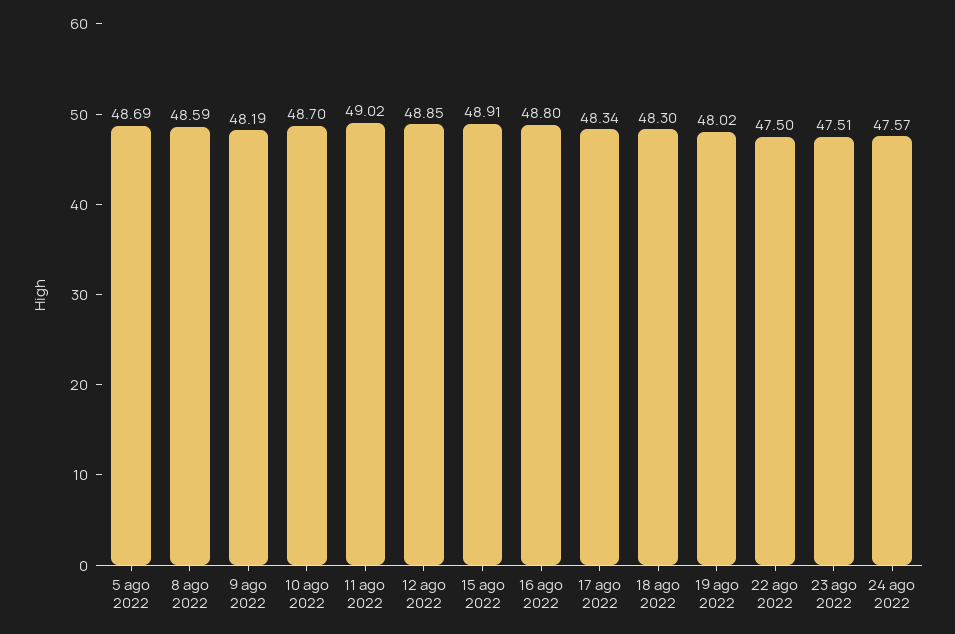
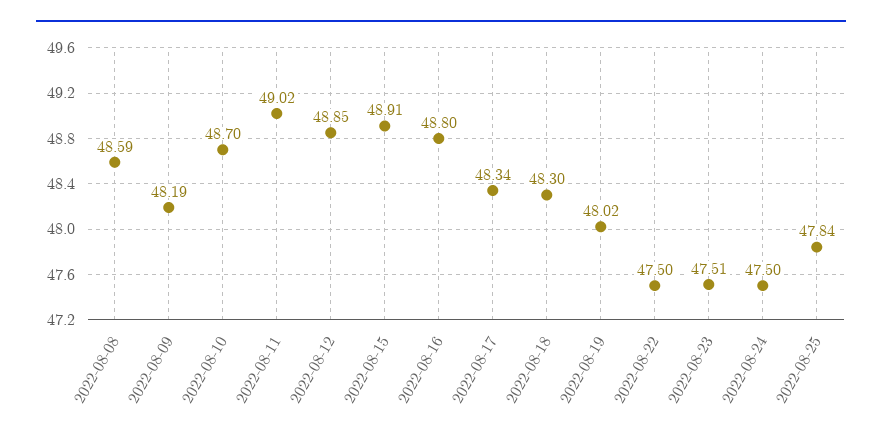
5 ago 2022: 48.69 -> none
24 ago 2022: 47.57 -> 47.5
2022-08-25: none -> 47.84

